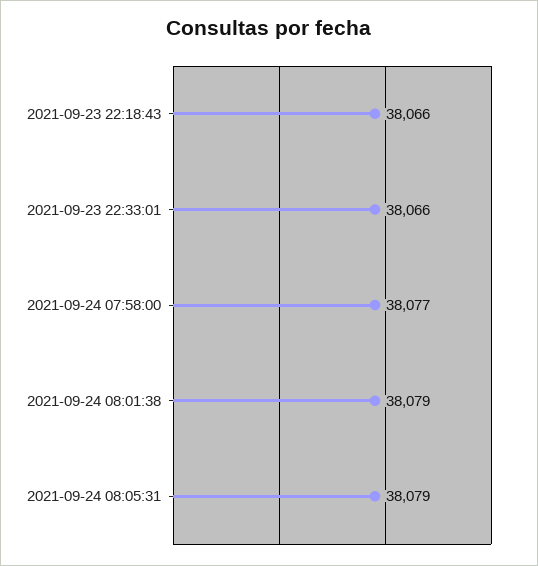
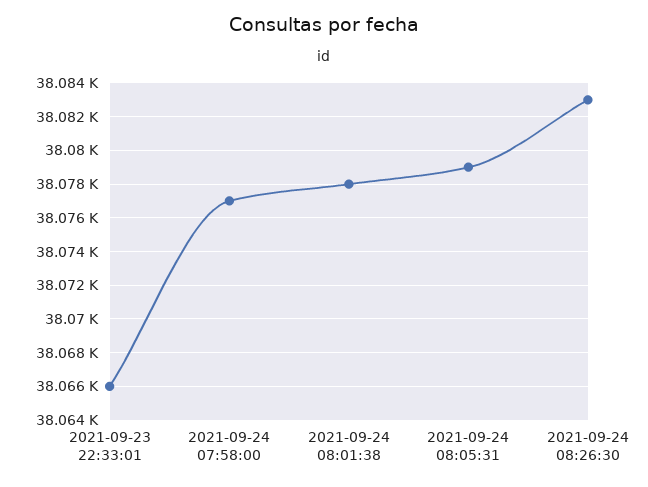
2021-09-23 22:18:43: 38066 -> none
2021-09-24 08:01:38: 38079 -> 38078
2021-09-24 08:26:30: none -> 38083

